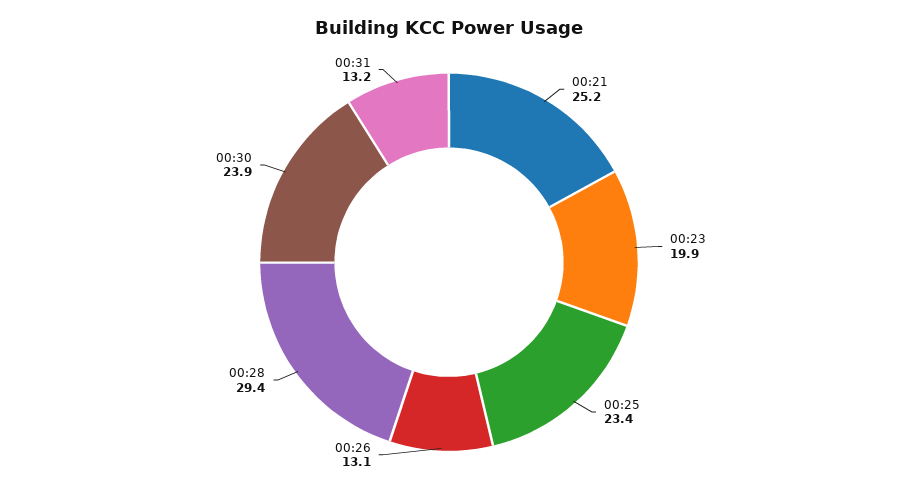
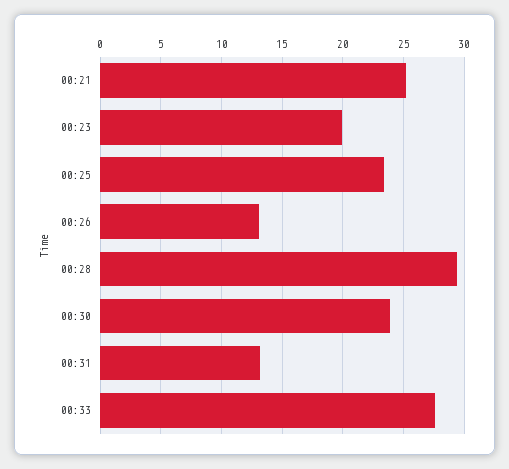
00:33: none -> 27.5

